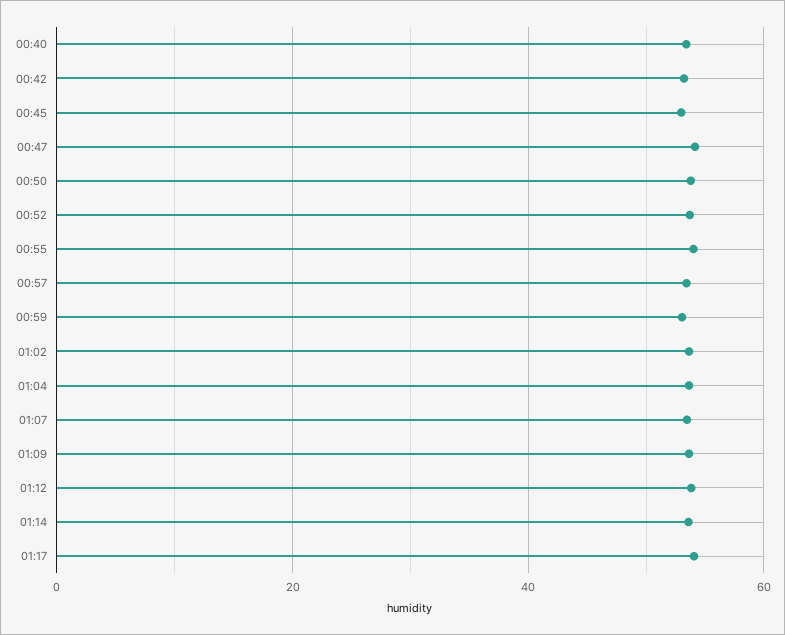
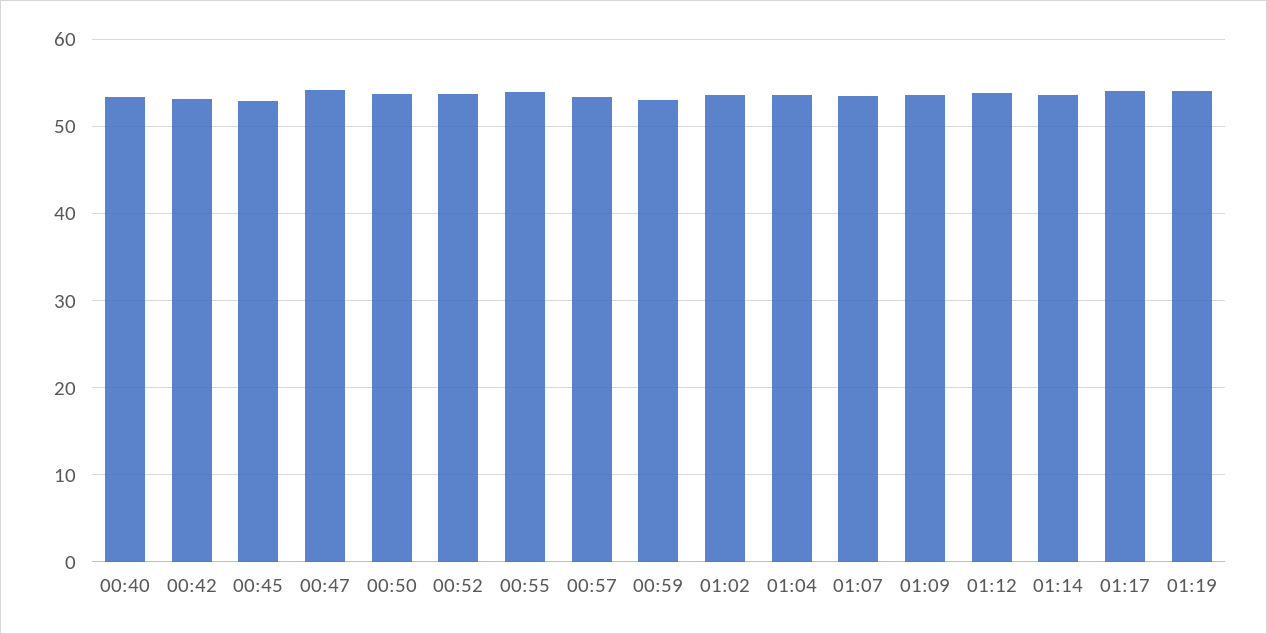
01:19: none -> 54

